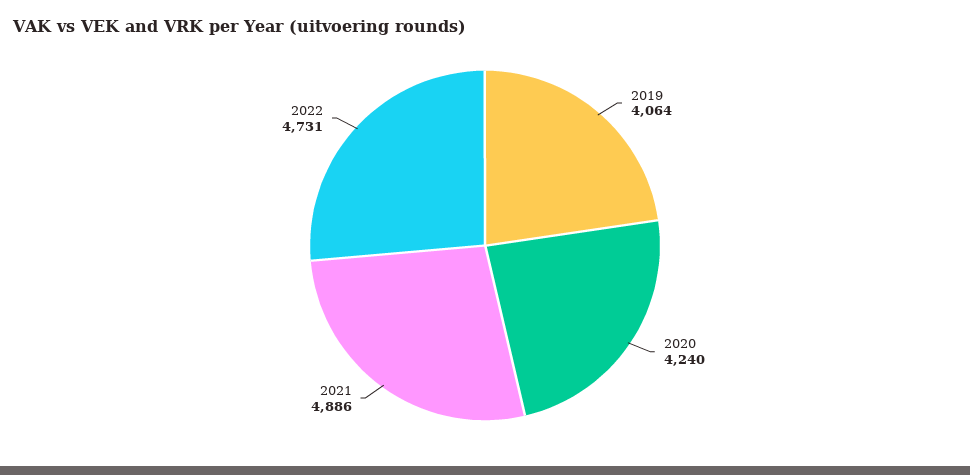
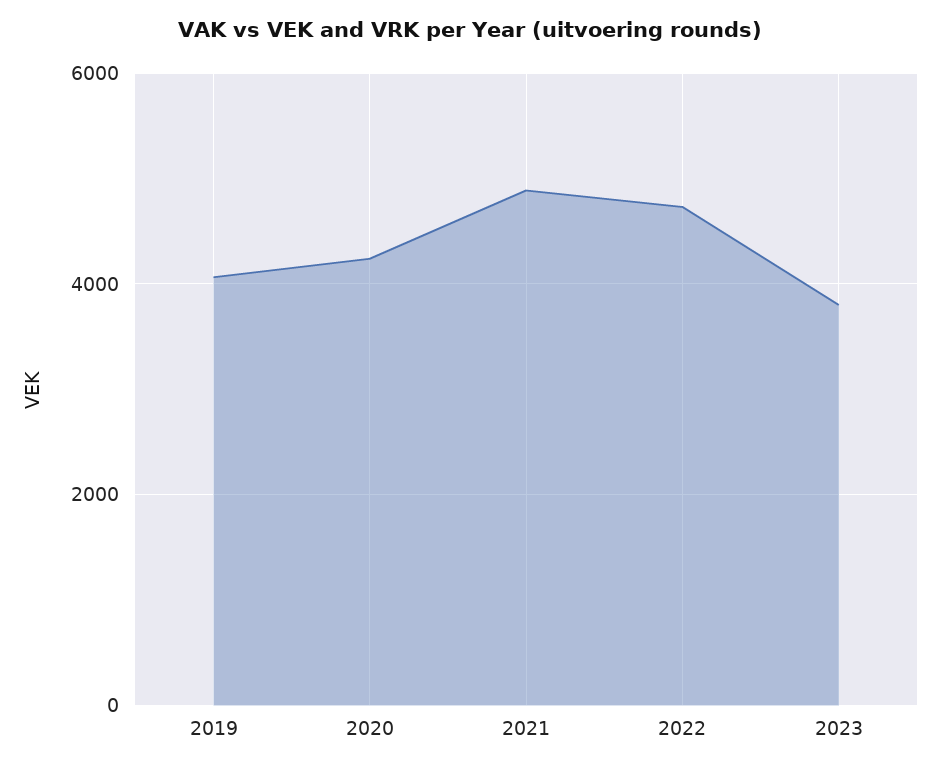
2023: none -> 3800

